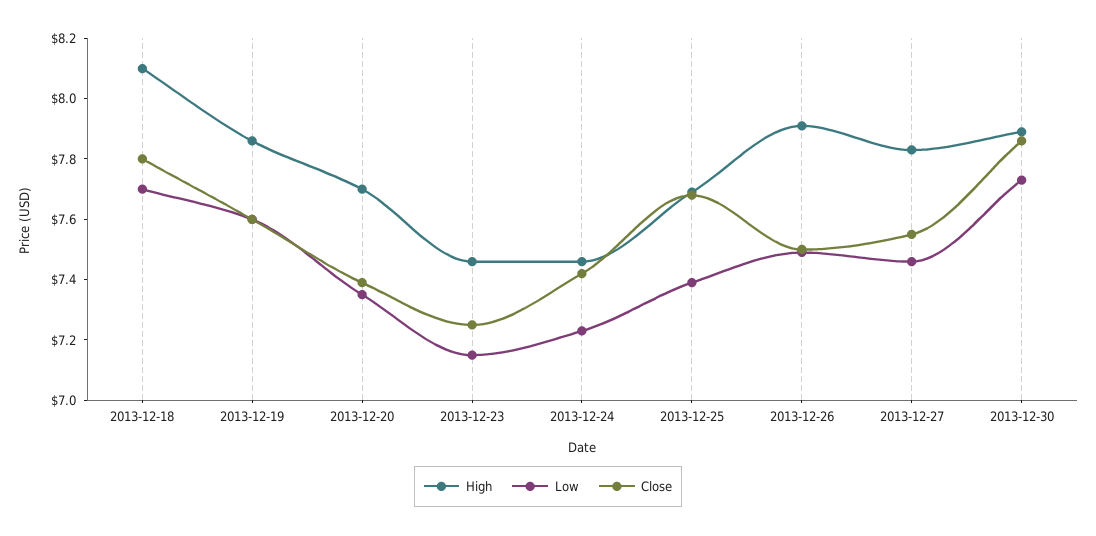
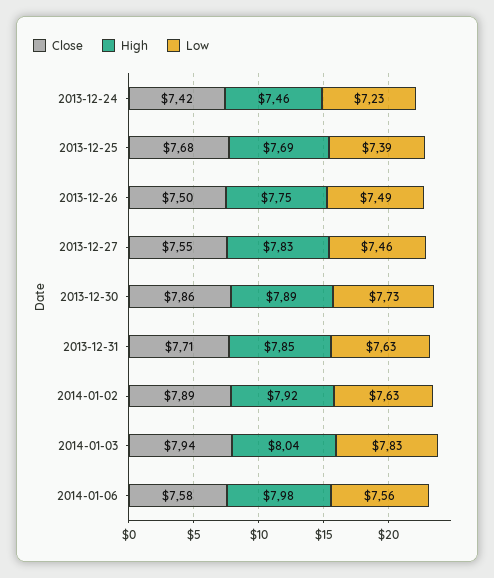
High, 2013-12-18: 8.1 -> none
Low, 2013-12-18: 7.7 -> none
Close, 2013-12-18: 7.8 -> none
High, 2013-12-19: 7.85 -> none
Low, 2013-12-19: 7.6 -> none
Close, 2013-12-19: 7.6 -> none
High, 2013-12-20: 7.7 -> none
Low, 2013-12-20: 7.35 -> none
Close, 2013-12-20: 7.4 -> none
High, 2013-12-23: 7.45 -> none
Low, 2013-12-23: 7.15 -> none
Close, 2013-12-23: 7.25 -> none
High, 2013-12-26: 7.9 -> 7.75
Close, 2013-12-31: none -> 7.71
High, 2013-12-31: none -> 7.85
Low, 2013-12-31: none -> 7.63
Close, 2014-01-02: none -> 7.89
High, 2014-01-02: none -> 7.92
Low, 2014-01-02: none -> 7.63
Close, 2014-01-03: none -> 7.94
High, 2014-01-03: none -> 8.04
Low, 2014-01-03: none -> 7.83
Close, 2014-01-06: none -> 7.58
High, 2014-01-06: none -> 7.98
Low, 2014-01-06: none -> 7.56

